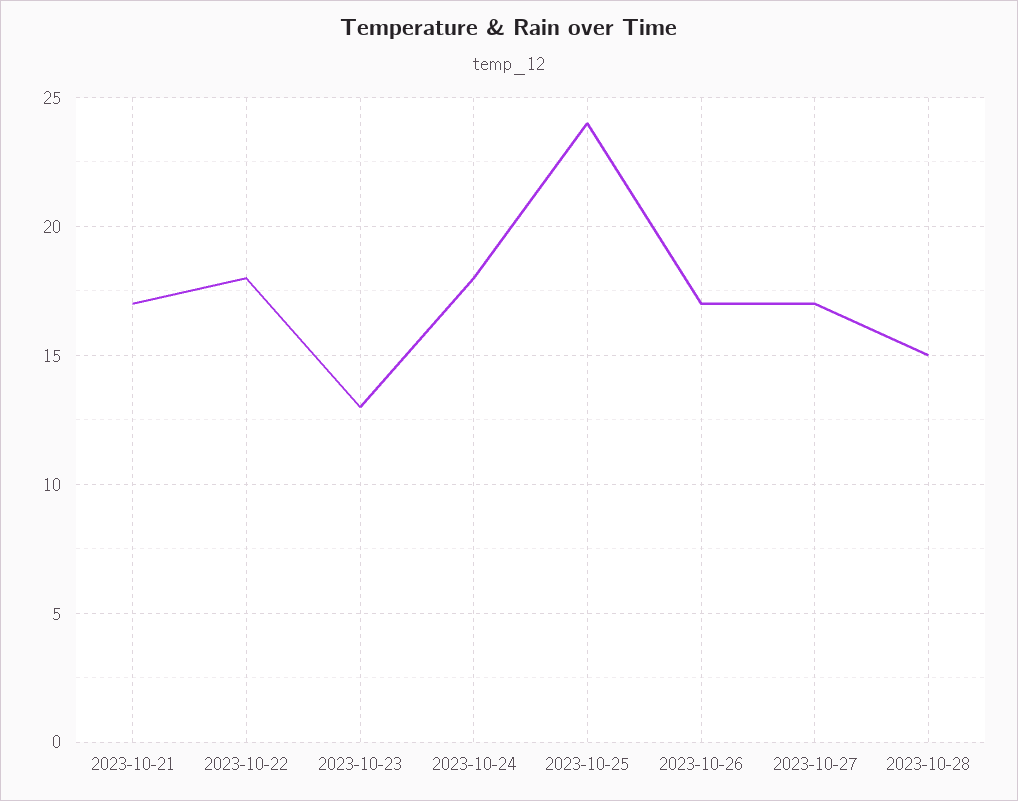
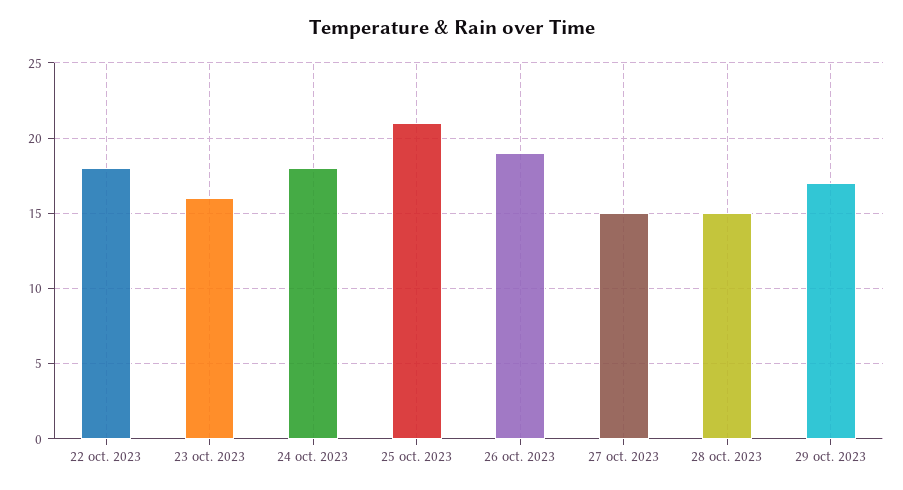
2023-10-21: 17 -> none
2023-10-23: 13 -> 16
2023-10-25: 24 -> 21
2023-10-26: 17 -> 19
2023-10-27: 17 -> 15
29 oct. 2023: none -> 17

